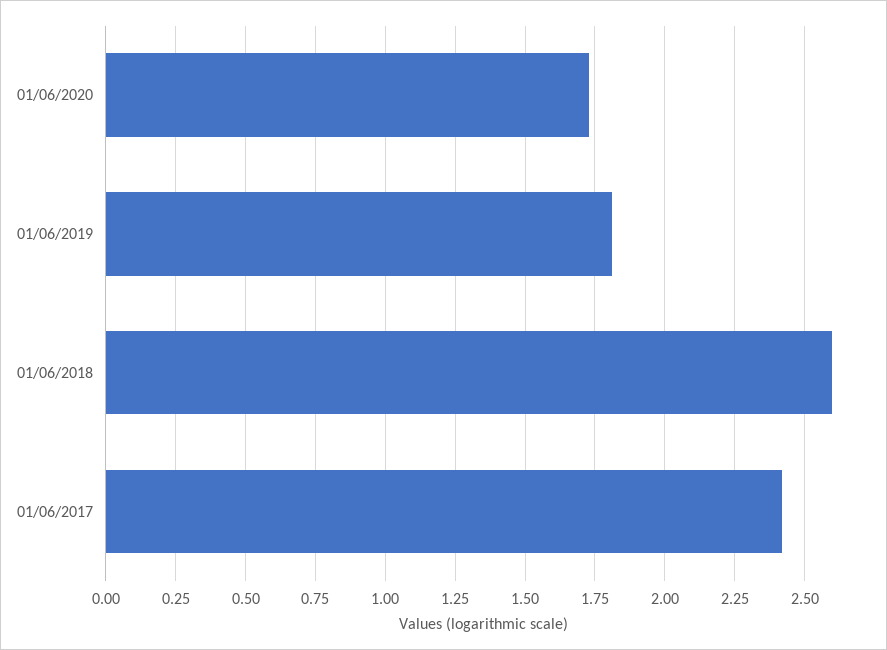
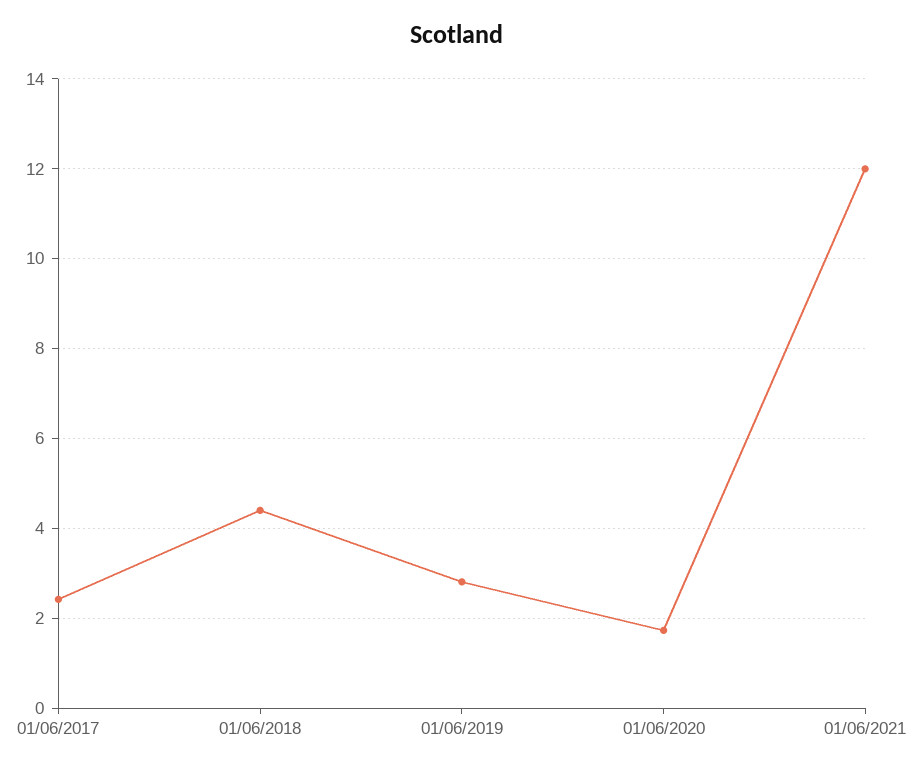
01/06/2019: 1.8 -> 2.8
01/06/2018: 2.6 -> 4.4
01/06/2021: none -> 12

